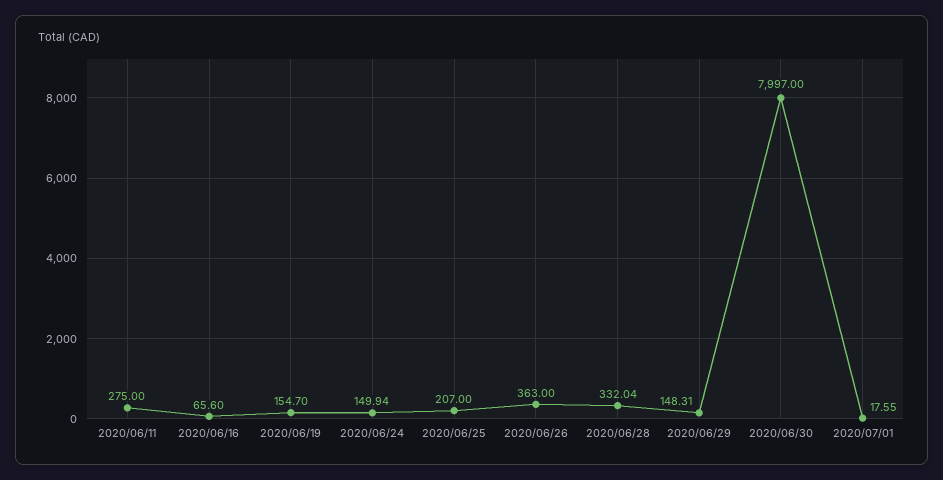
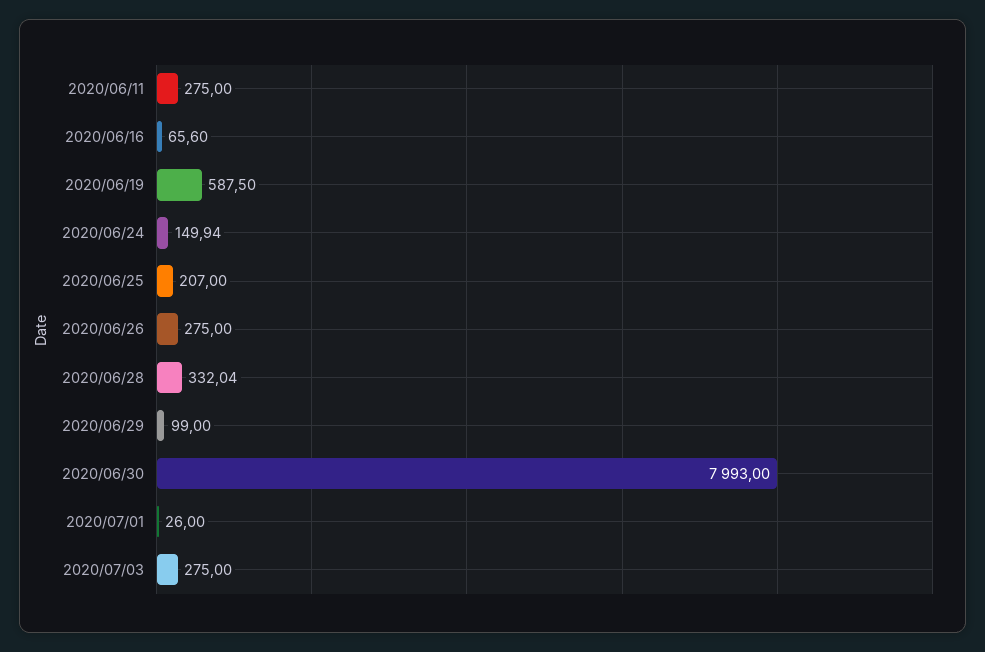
2020/06/19: 154.7 -> 587.5
2020/06/26: 363 -> 275
2020/06/29: 148.31 -> 99
2020/06/30: 7997 -> 7993
2020/07/01: 17.55 -> 26
2020/07/03: none -> 275

